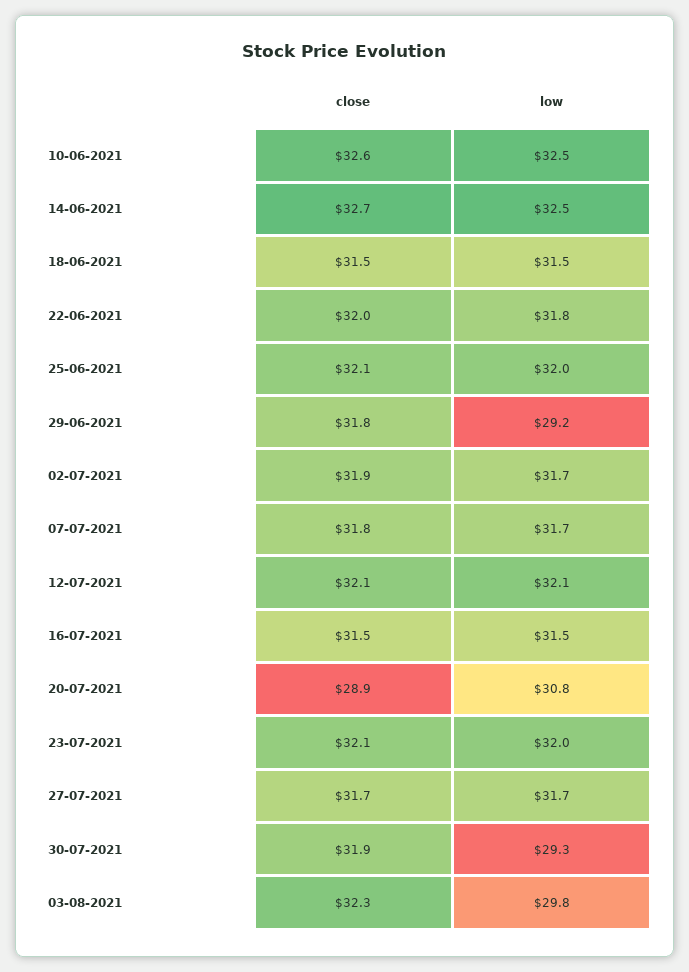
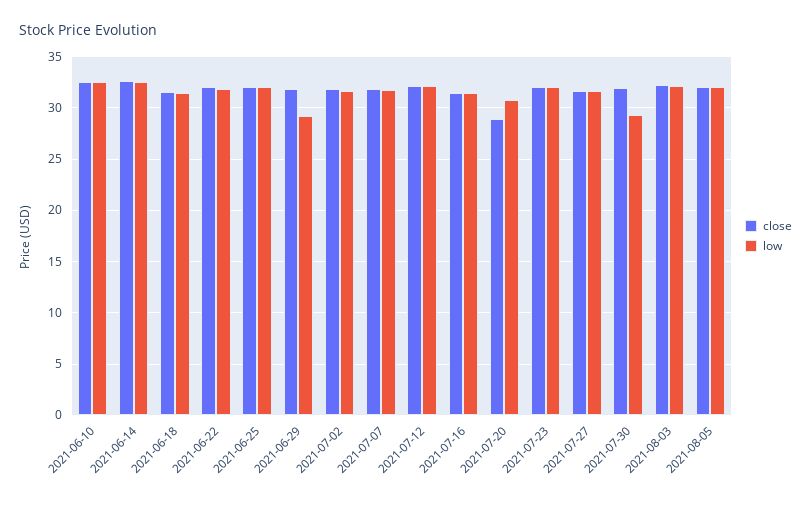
low, 03-08-2021: 29.8 -> 32
close, 2021-08-05: none -> 32
low, 2021-08-05: none -> 32

